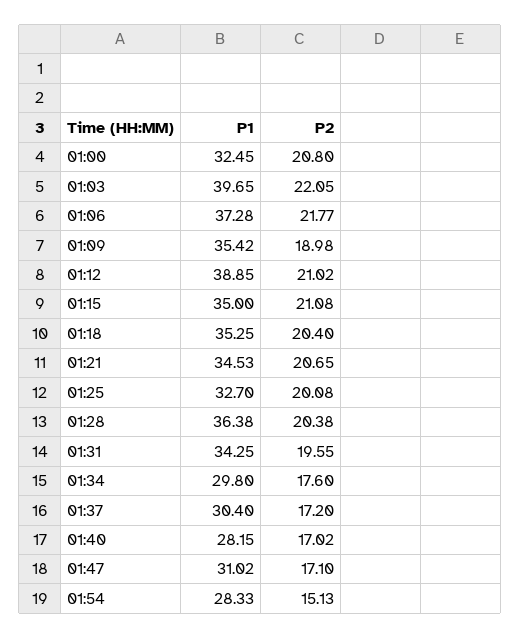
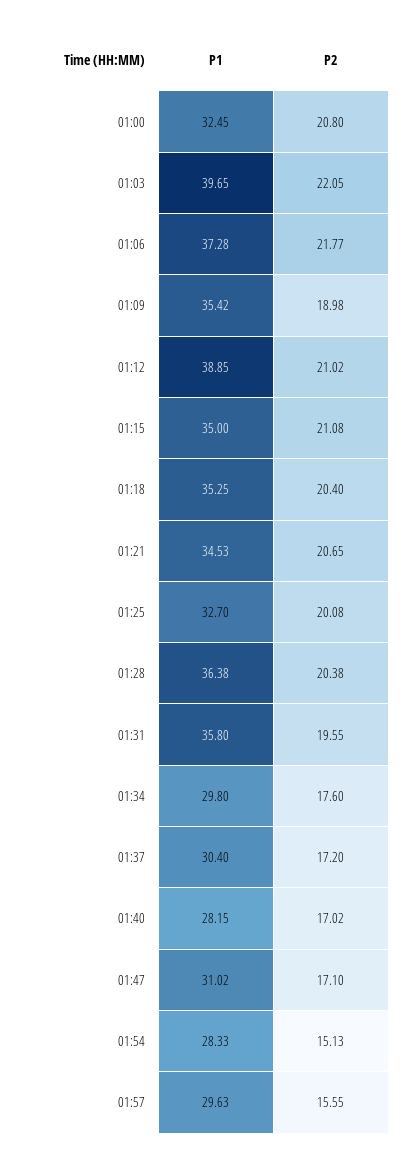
P1, 01:31: 34.25 -> 35.8
P1, 01:57: none -> 29.63
P2, 01:57: none -> 15.55

